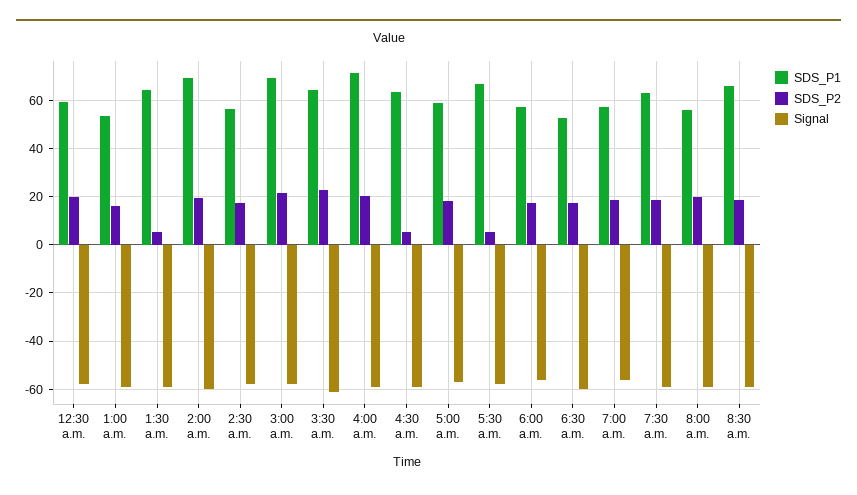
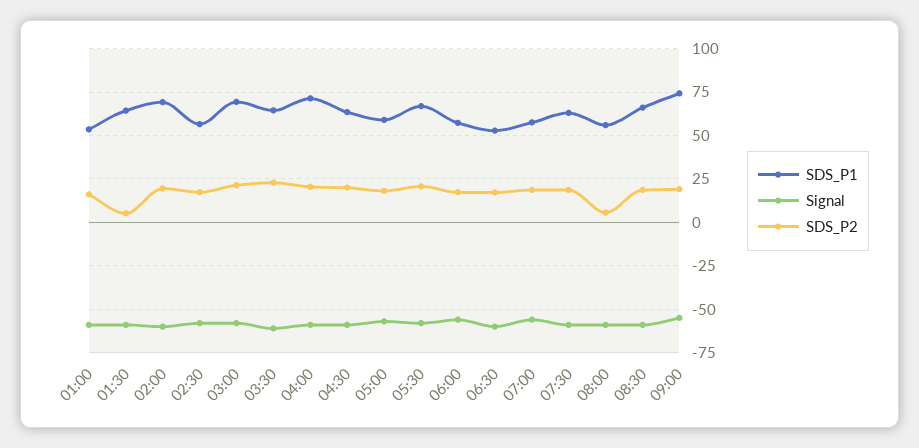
SDS_P1, 12:30 a.m.: 60 -> none
SDS_P2, 12:30 a.m.: 20 -> none
Signal, 12:30 a.m.: -57.5 -> none
SDS_P2, 4:30 a.m.: 5 -> 20
SDS_P2, 5:30 a.m.: 5 -> 20
SDS_P2, 8:00 a.m.: 20 -> 5
SDS_P1, 09:00: none -> 75
Signal, 09:00: none -> -55
SDS_P2, 09:00: none -> 20

